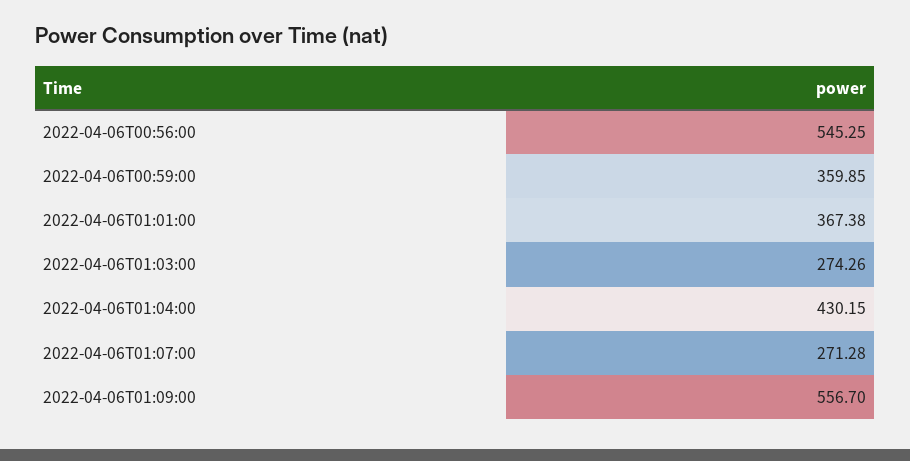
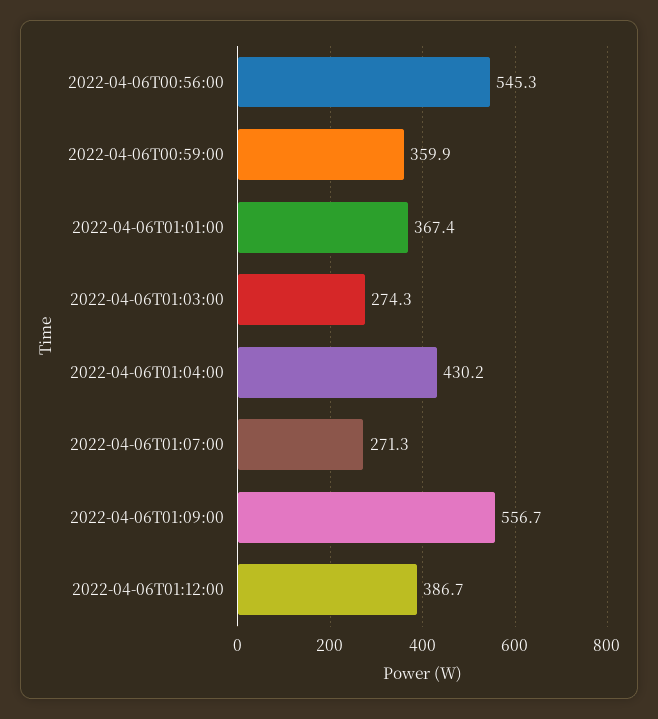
2022-04-06T01:12:00: none -> 386.7

